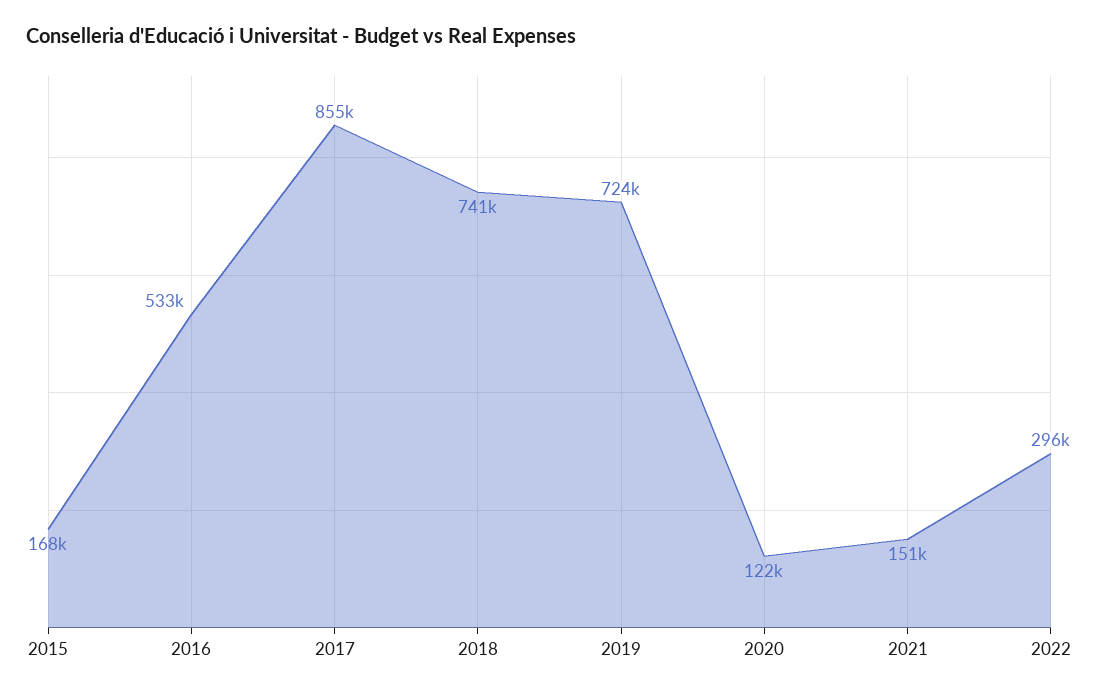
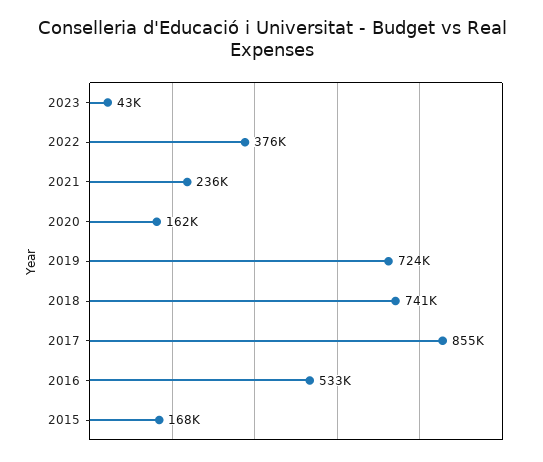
2020: 122000 -> 162000
2021: 151000 -> 236000
2022: 296000 -> 376000
2023: none -> 43000

